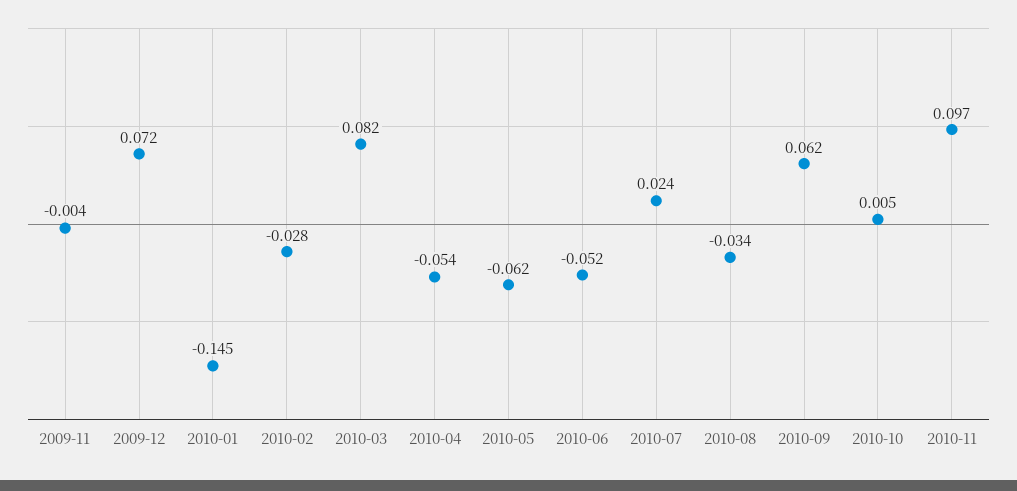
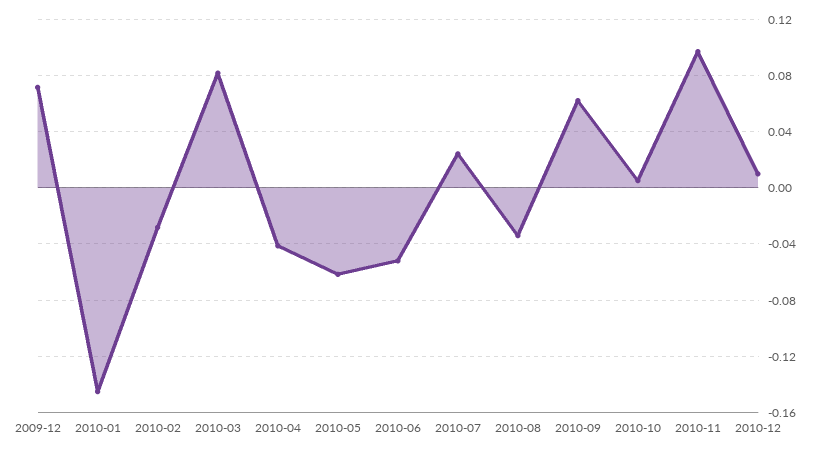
2009-11: -0.004 -> none
2010-04: -0.054 -> -0.04
2010-12: none -> 0.01

